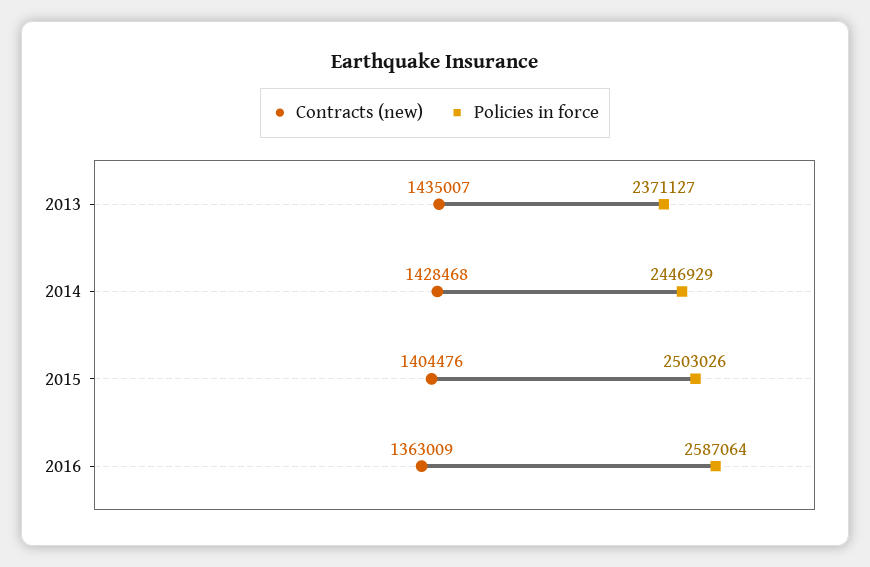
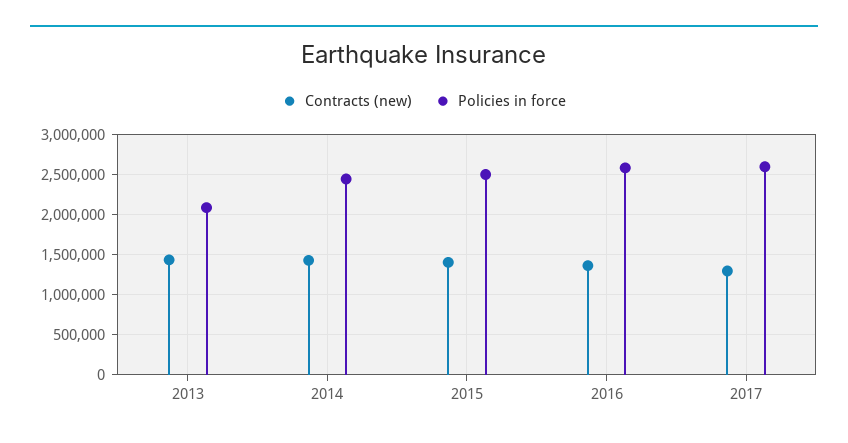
Policies in force, 2013: 2371127 -> 2100000
Contracts (new), 2017: none -> 1300000
Policies in force, 2017: none -> 2600000

